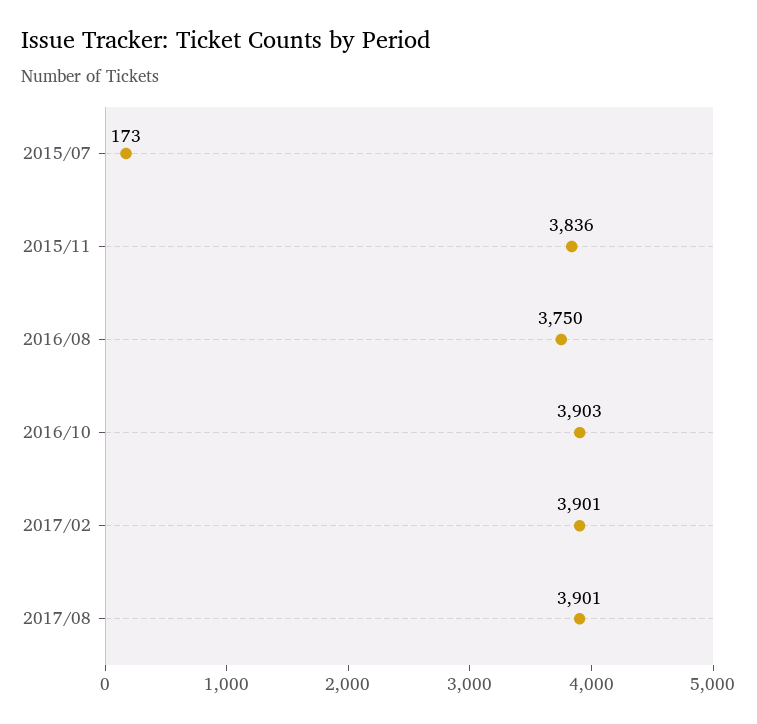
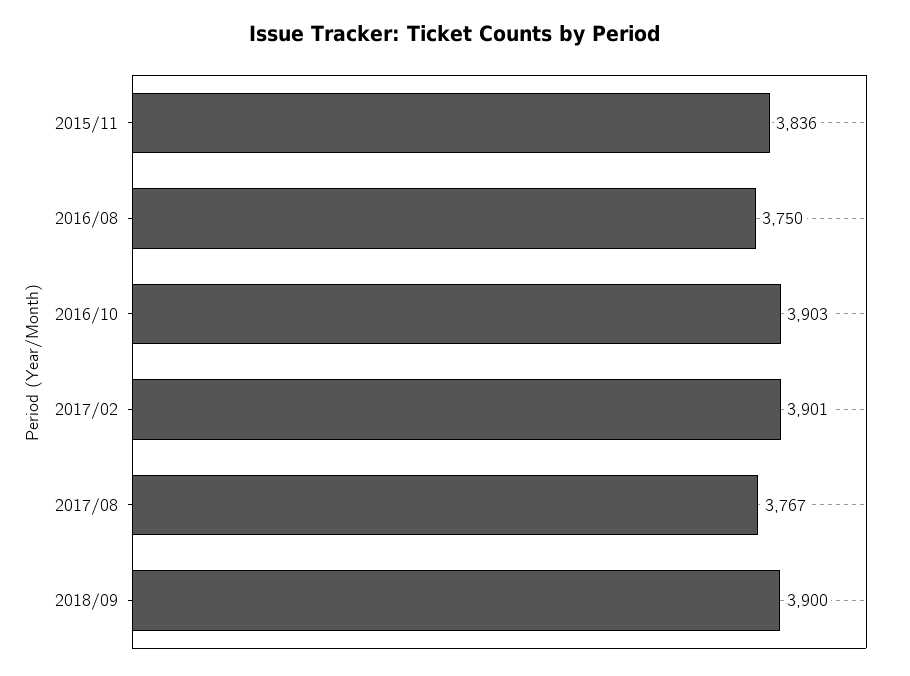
2015/07: 173 -> none
2017/08: 3901 -> 3767
2018/09: none -> 3900

